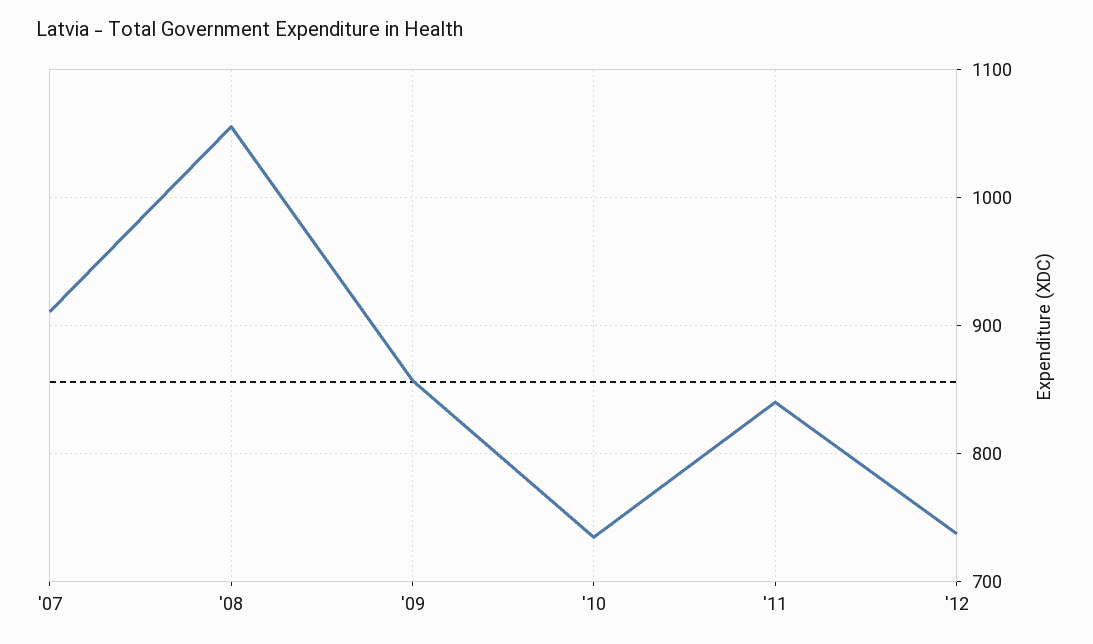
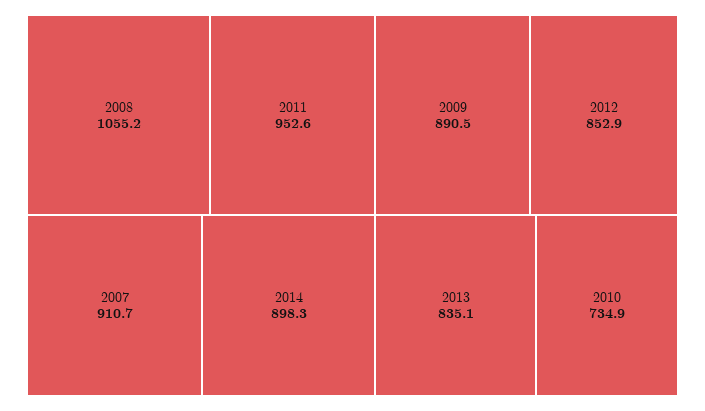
'09: 860 -> 890.5
'11: 840 -> 952.6
'12: 740 -> 852.9
2014: none -> 898.3
2013: none -> 835.1

